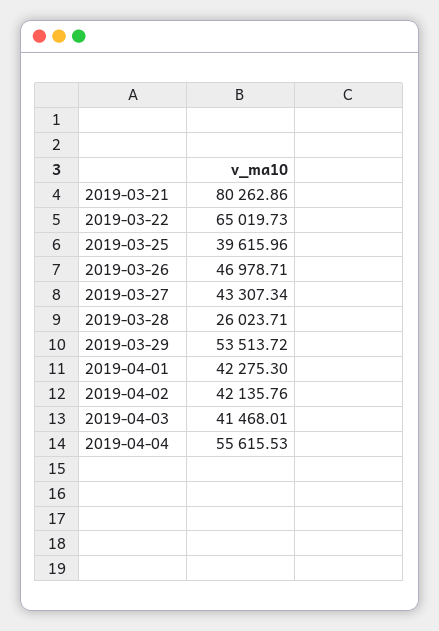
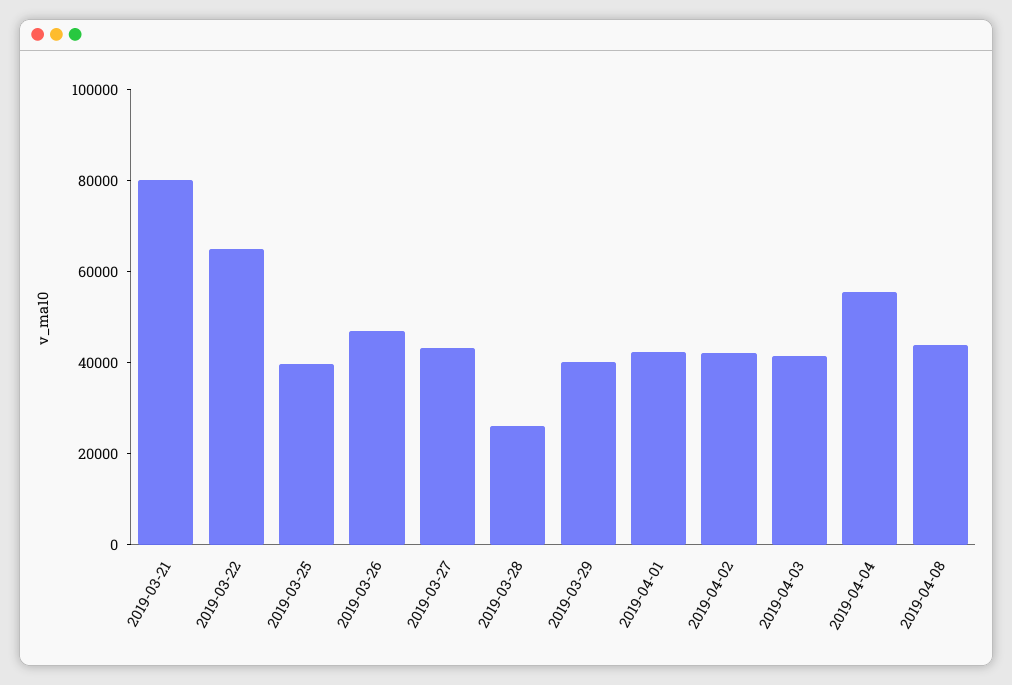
2019-03-29: 53513.72 -> 40000
2019-04-08: none -> 45000

